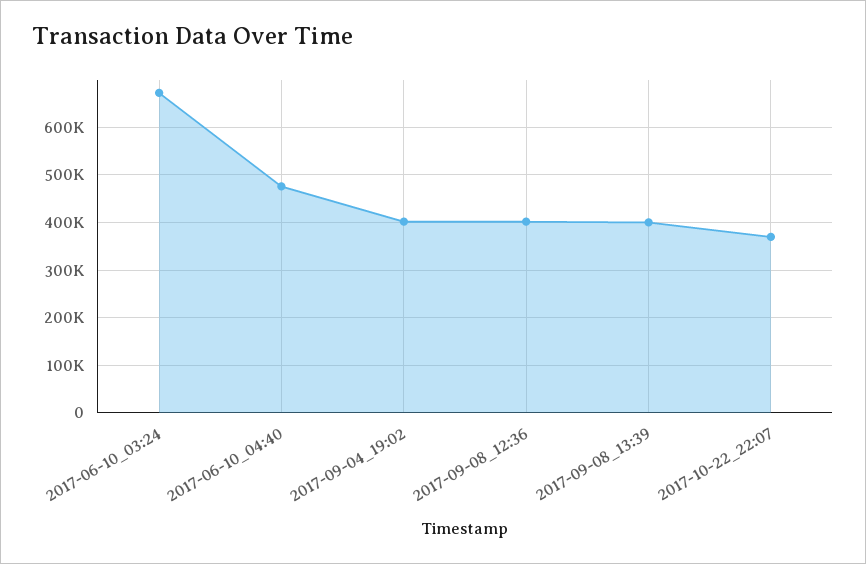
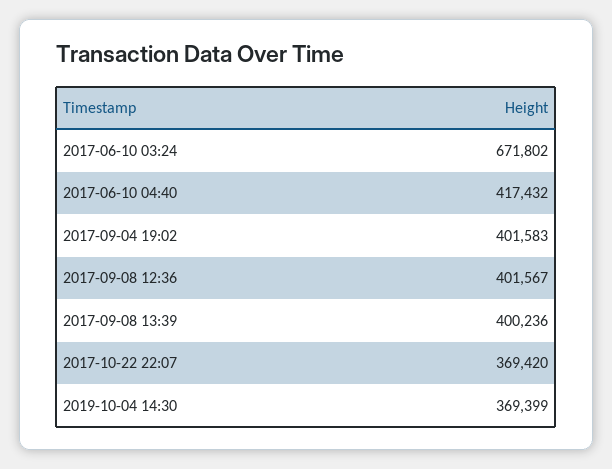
2017-06-10_04:40: 480000 -> 417432
2019-10-04 14:30: none -> 369399

